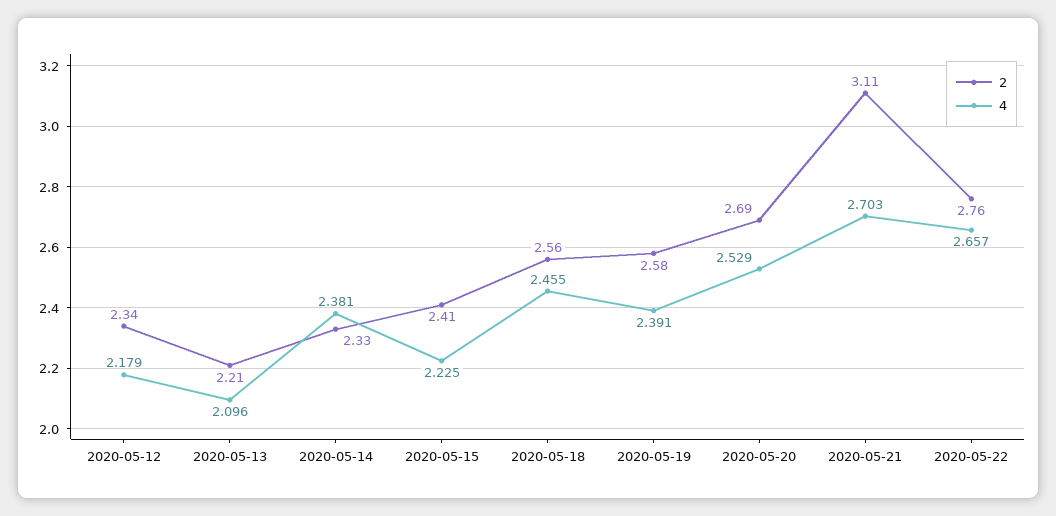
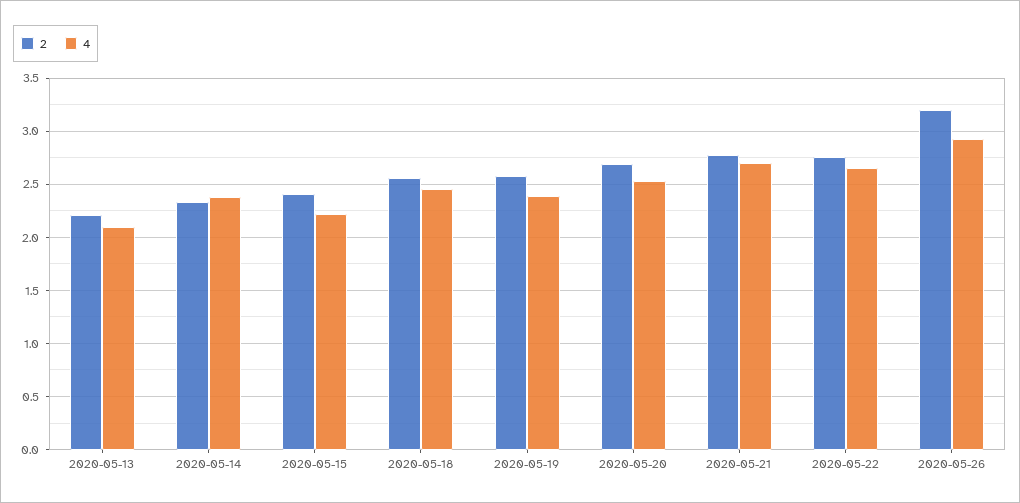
2, 2020-05-12: 2.34 -> none
4, 2020-05-12: 2.179 -> none
2, 2020-05-21: 3.11 -> 2.8
2, 2020-05-26: none -> 3.2
4, 2020-05-26: none -> 2.9

